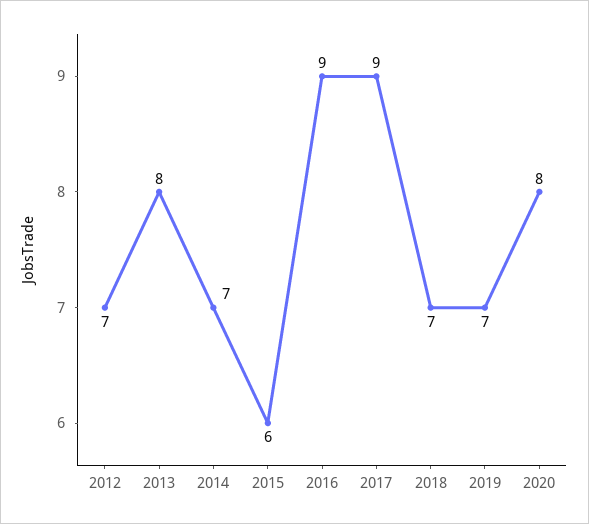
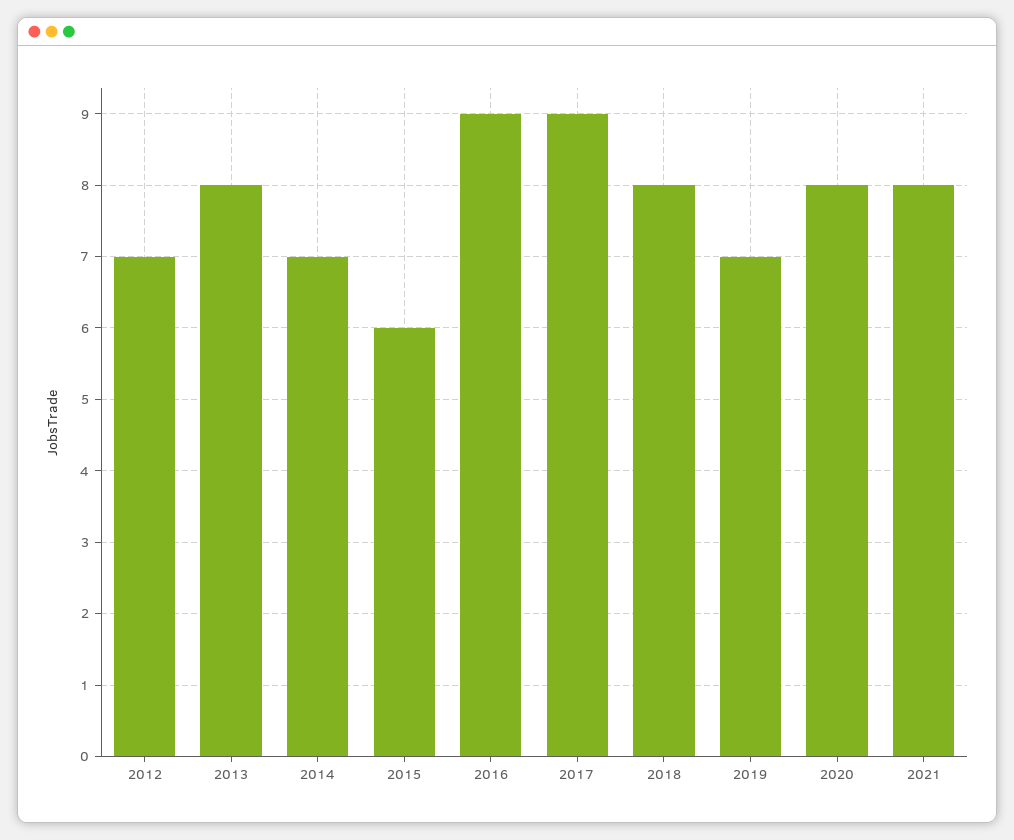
2018: 7 -> 8
2021: none -> 8

